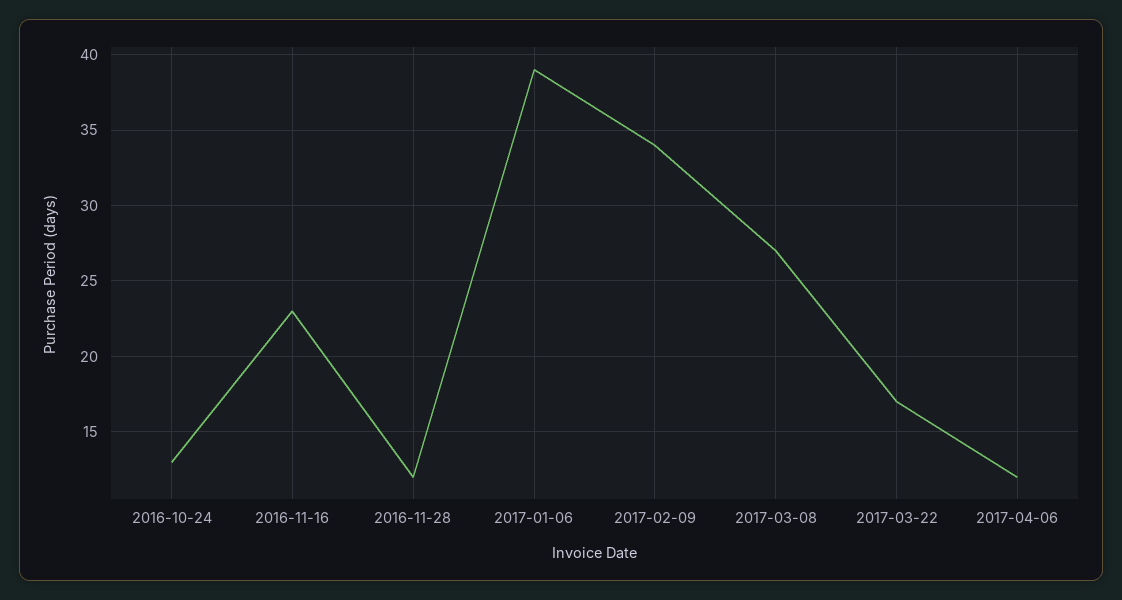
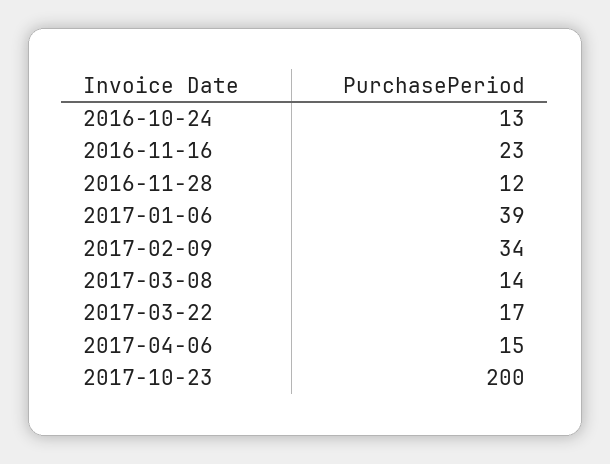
2017-03-08: 27 -> 14
2017-04-06: 12 -> 15
2017-10-23: none -> 200

